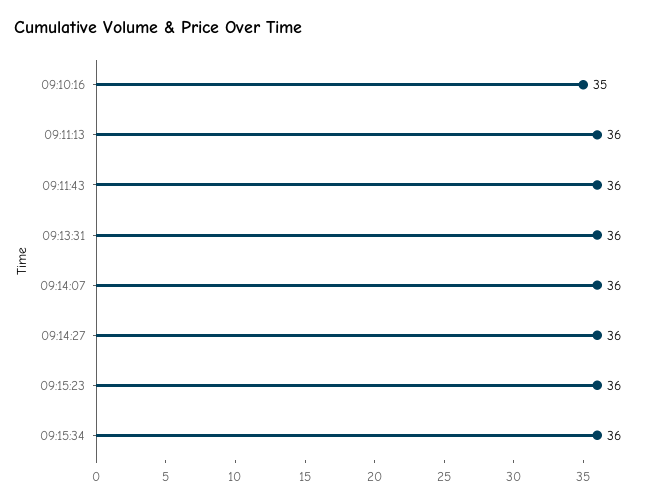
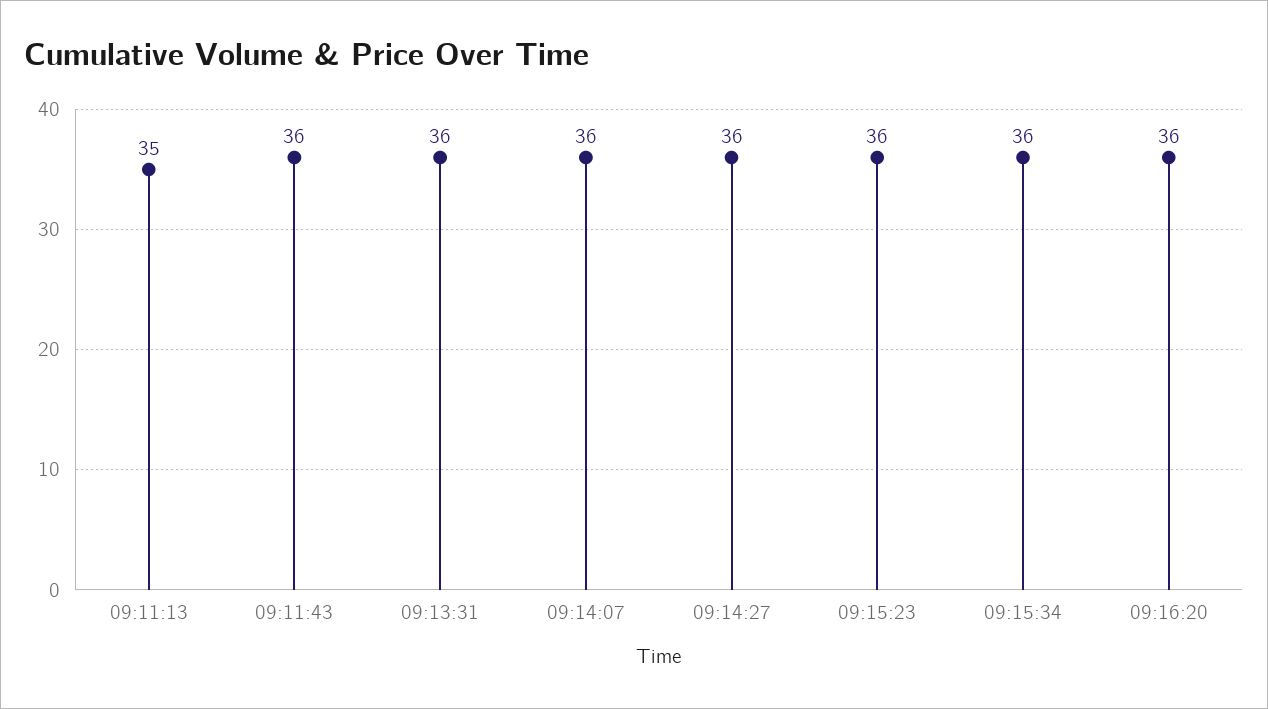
09:10:16: 35 -> none
09:11:13: 36 -> 35
09:16:20: none -> 36

